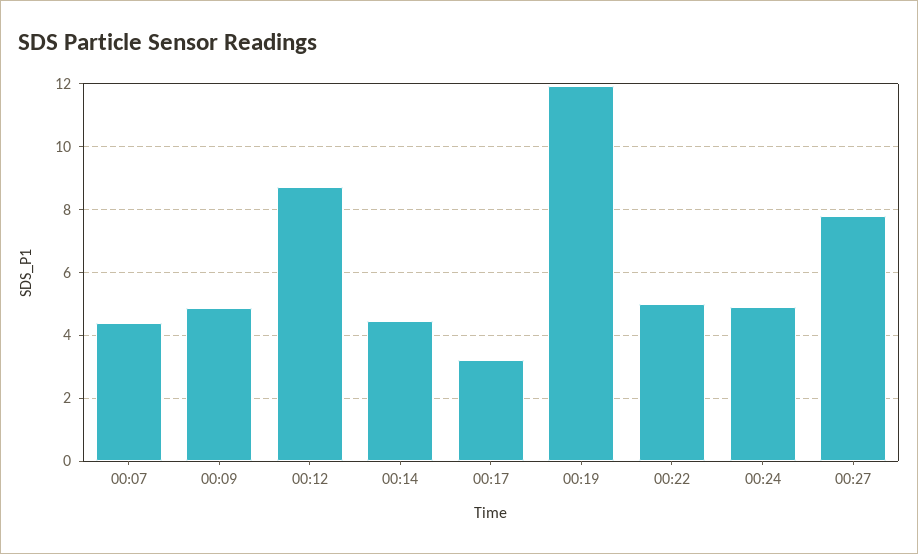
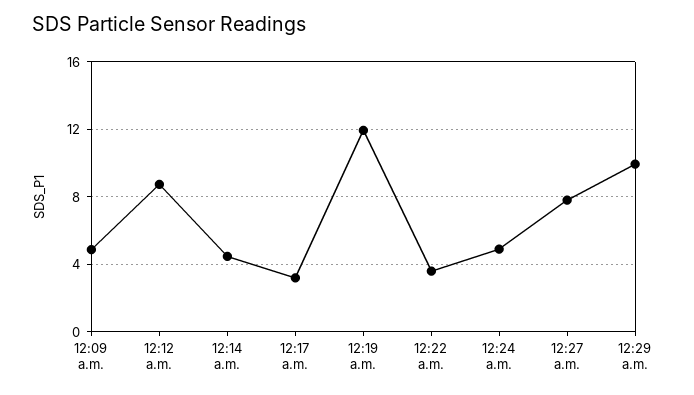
00:07: 4.4 -> none
00:22: 5 -> 3.5
12:29 a.m.: none -> 10

